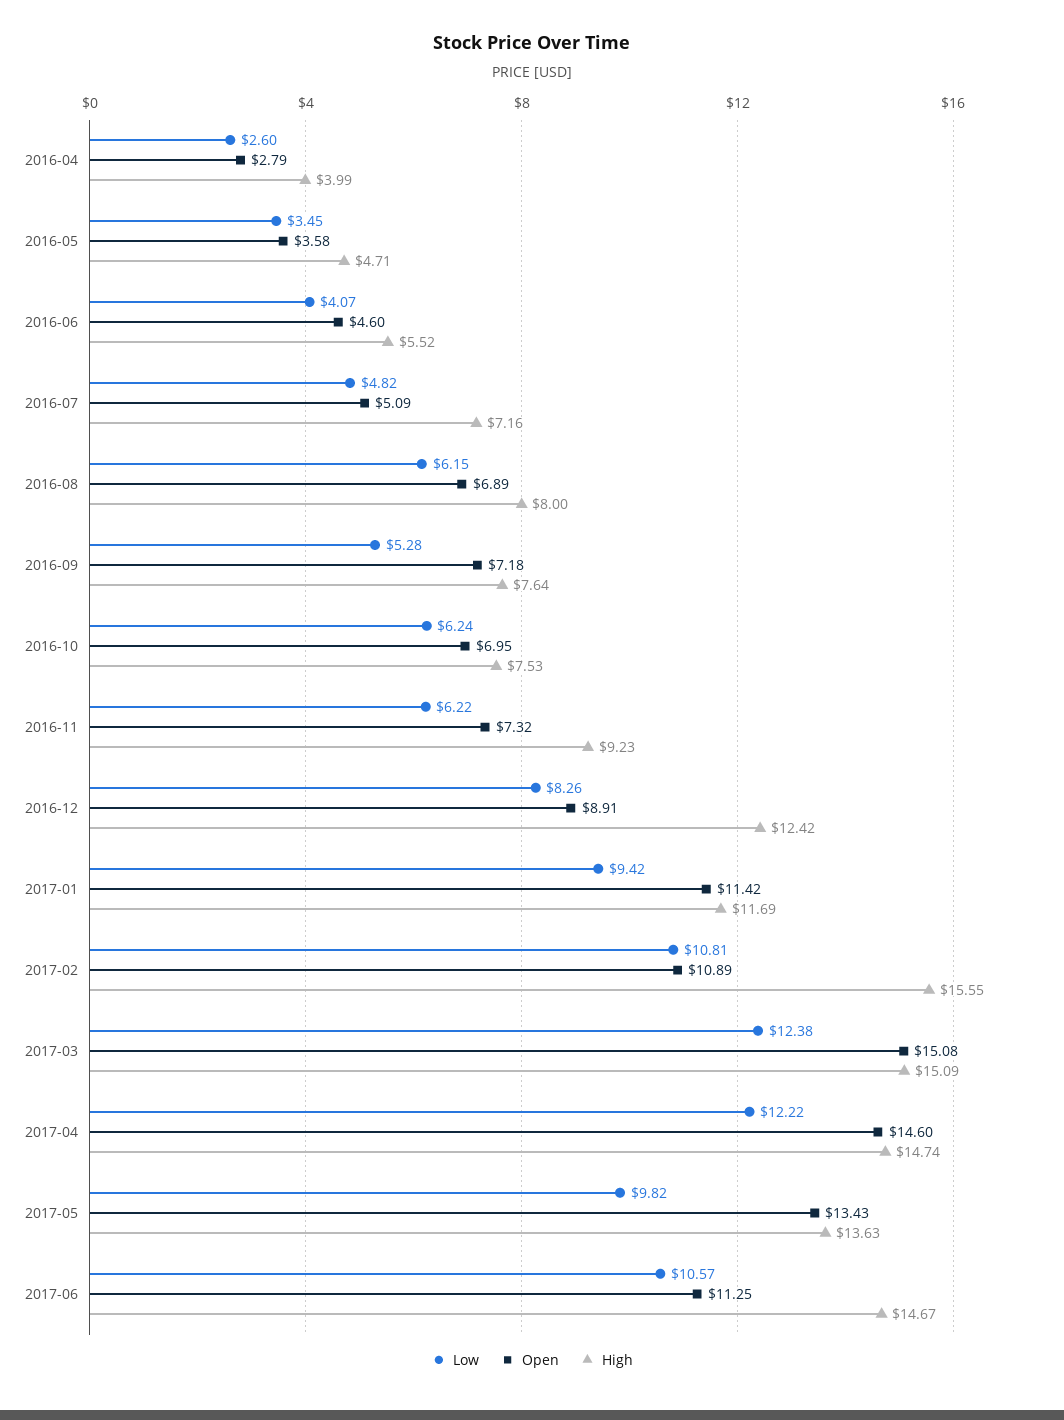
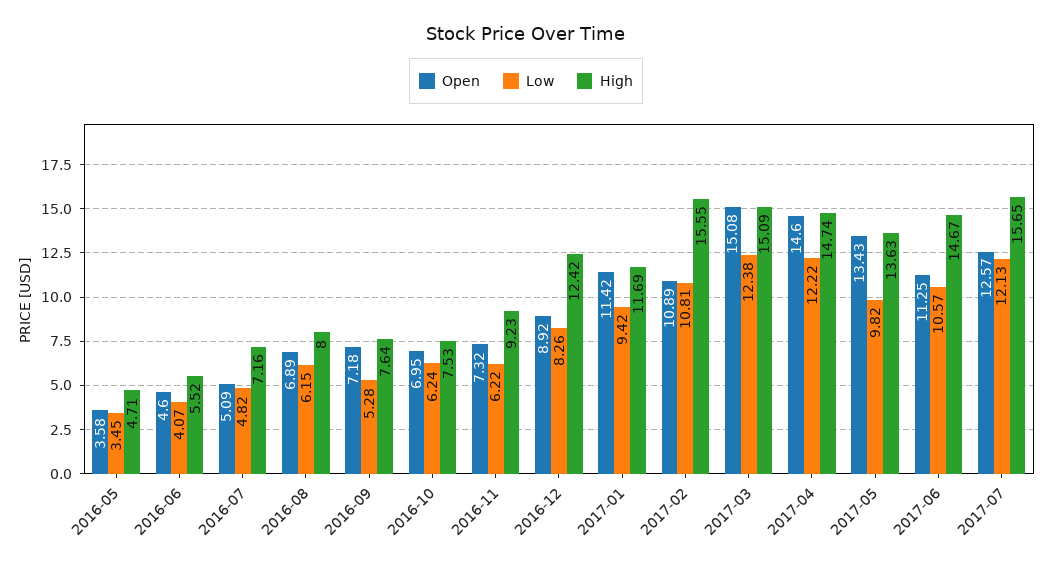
Low, 2016-04: 2.6 -> none
Open, 2016-04: 2.79 -> none
High, 2016-04: 3.99 -> none
Open, 2016-12: 8.91 -> 8.92
Open, 2017-07: none -> 12.57
Low, 2017-07: none -> 12.13
High, 2017-07: none -> 15.65

